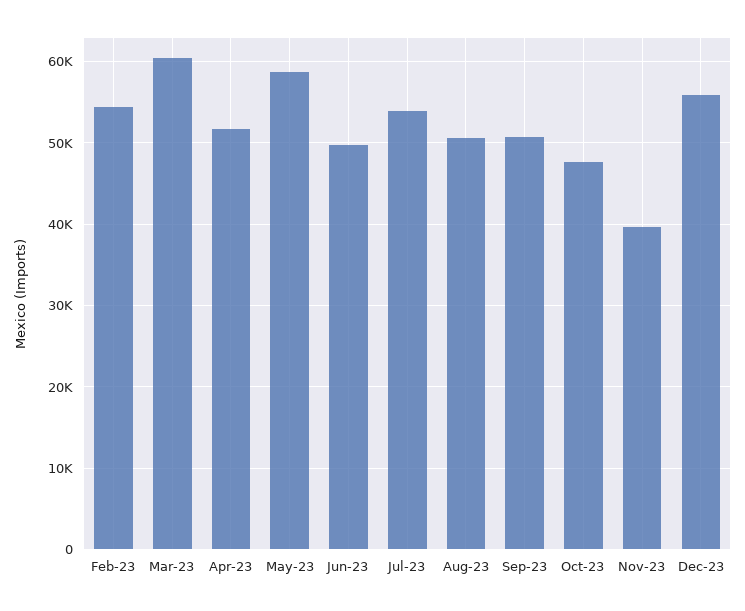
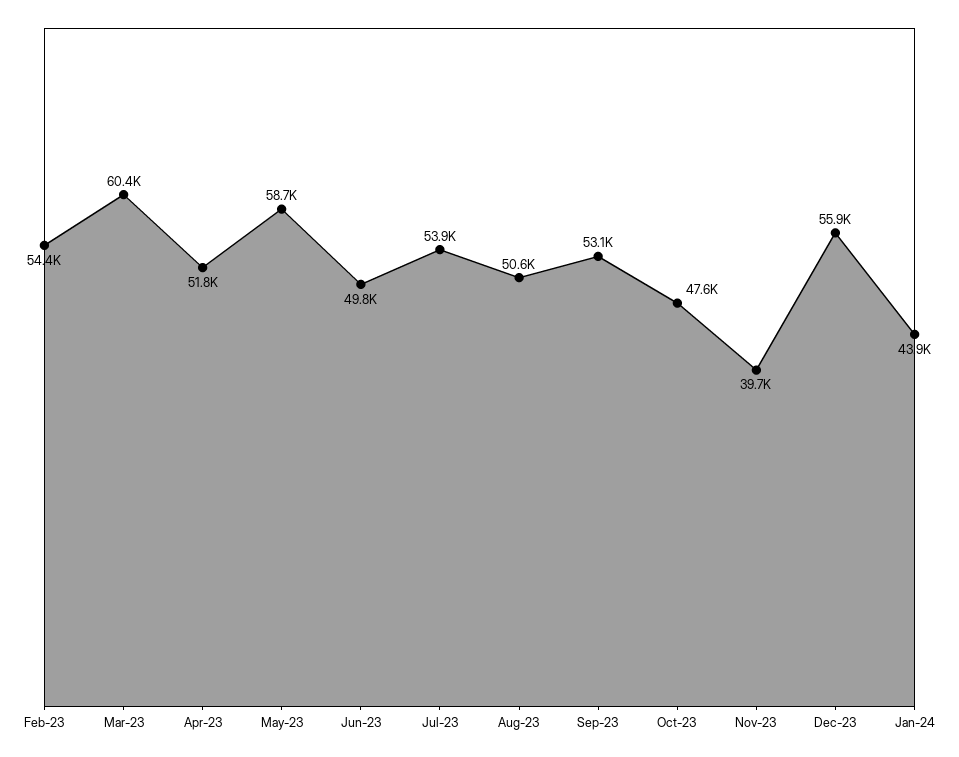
Sep-23: 51000 -> 53100
Jan-24: none -> 43900

